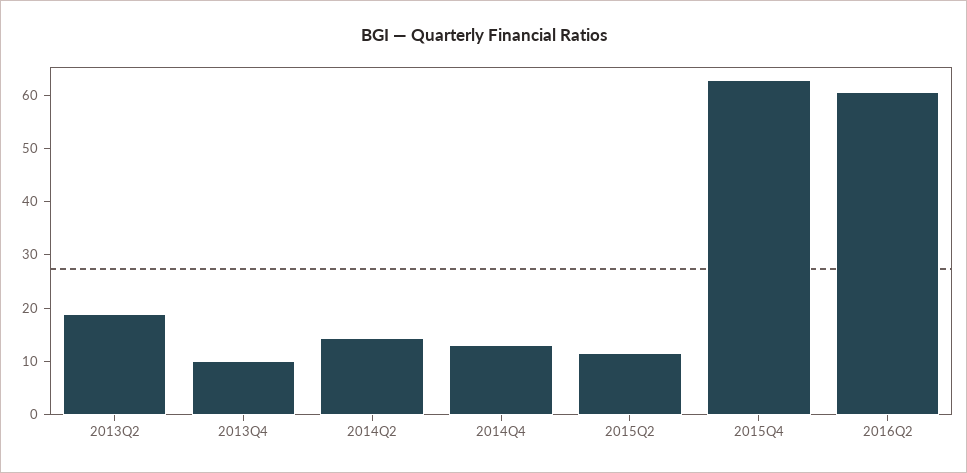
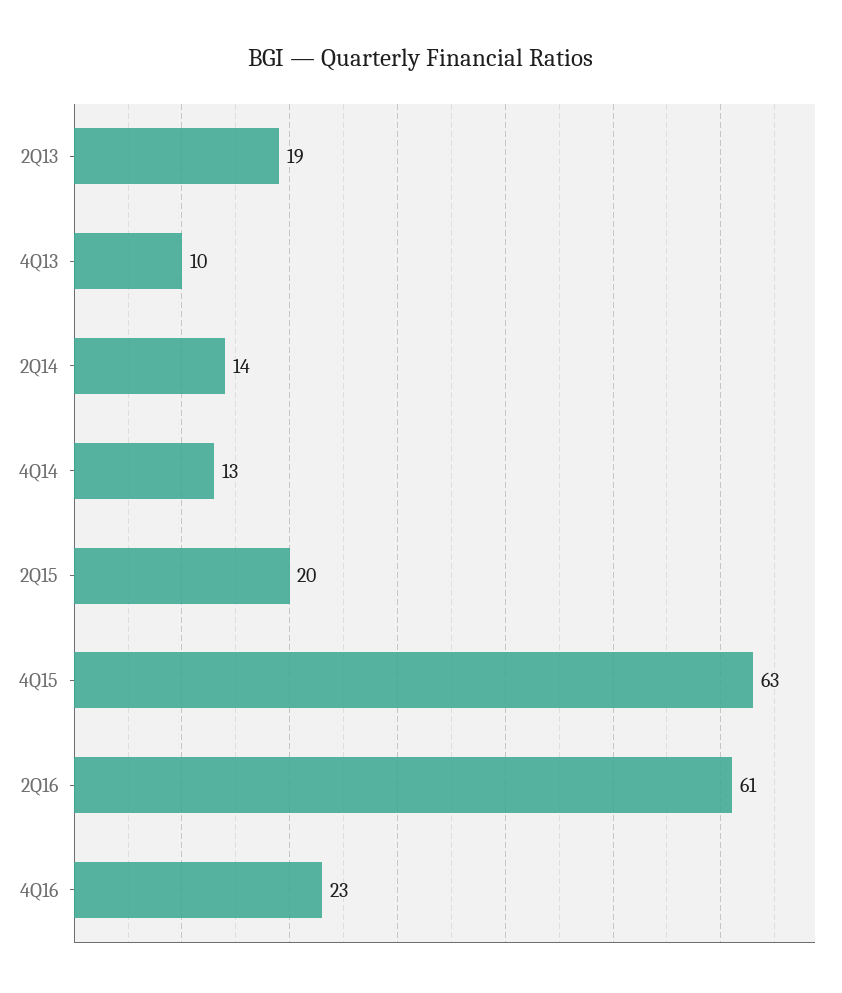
2015Q2: 12 -> 20
4Q16: none -> 23

